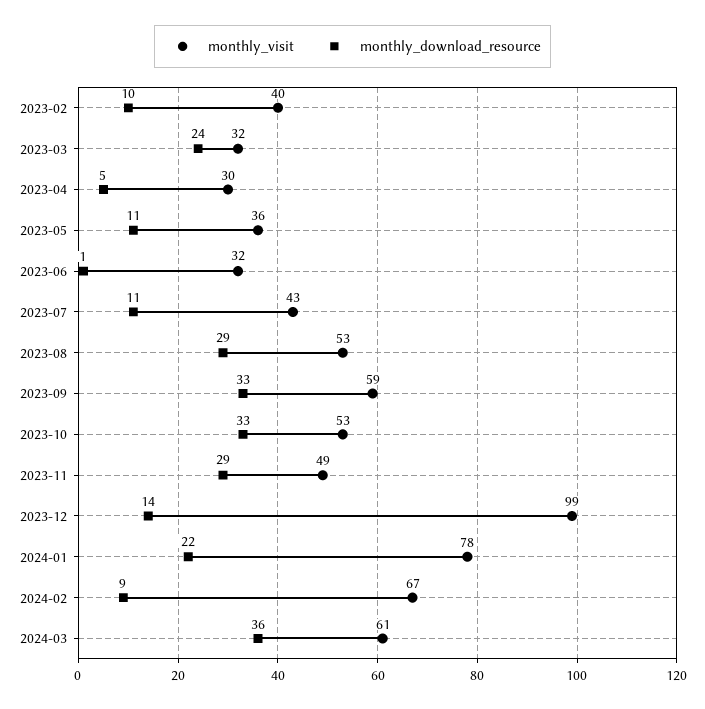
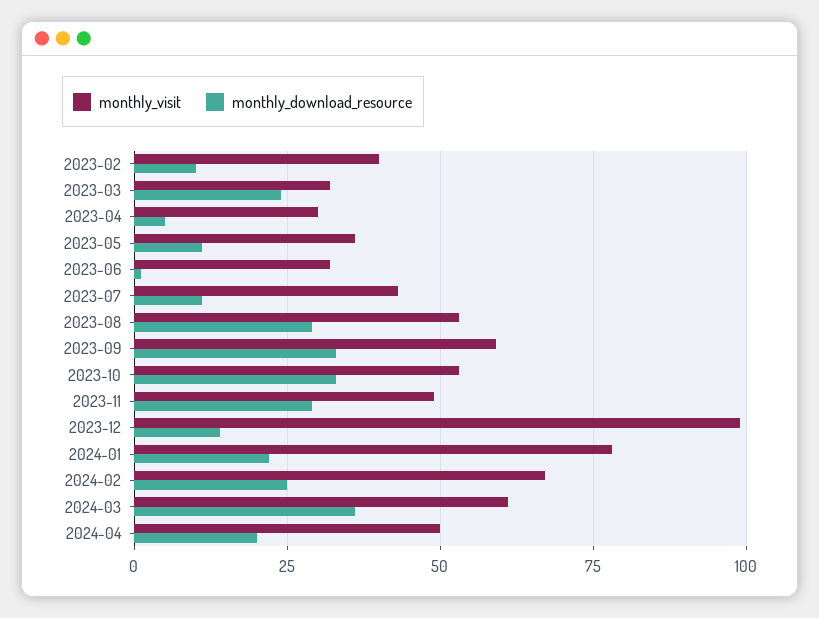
monthly_download_resource, 2024-02: 9 -> 25
monthly_visit, 2024-04: none -> 50
monthly_download_resource, 2024-04: none -> 20

